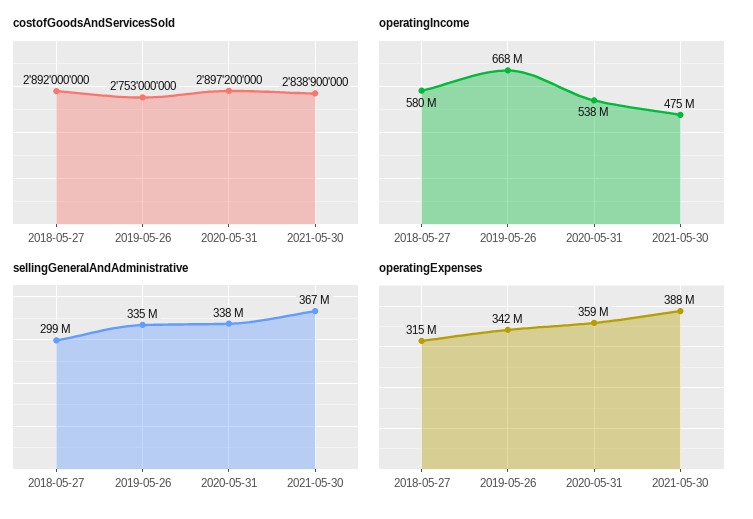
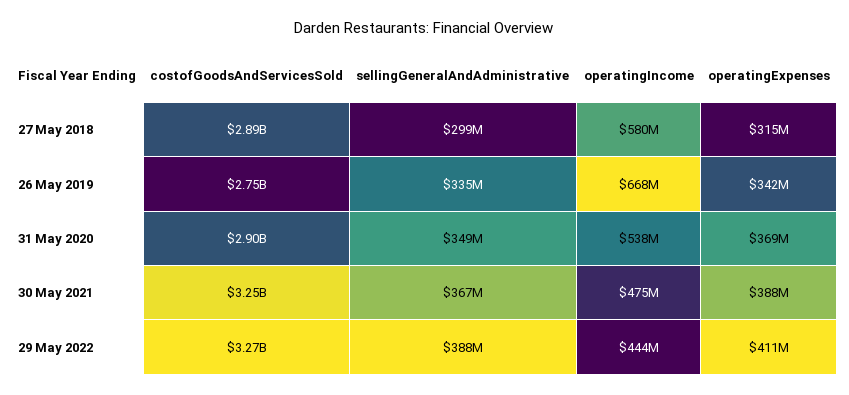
costofGoodsAndServicesSold, 2021-05-30: 2838900000 -> 3250000000
sellingGeneralAndAdministrative, 2020-05-31: 338000000 -> 349000000
operatingExpenses, 2020-05-31: 359000000 -> 369000000
costofGoodsAndServicesSold, 29 May 2022: none -> 3270000000
sellingGeneralAndAdministrative, 29 May 2022: none -> 388000000
operatingIncome, 29 May 2022: none -> 444000000
operatingExpenses, 29 May 2022: none -> 411000000

